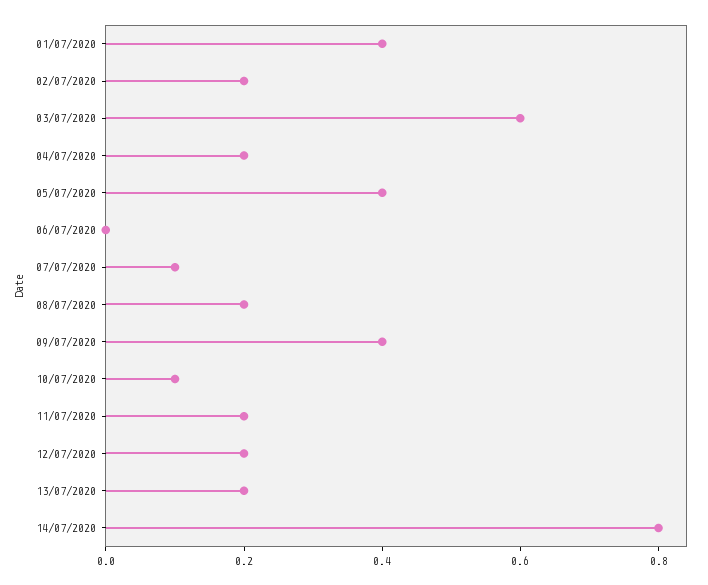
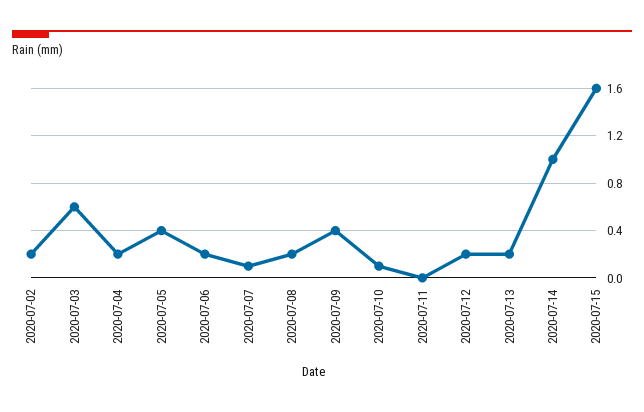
01/07/2020: 0.4 -> none
06/07/2020: 0 -> 0.2
11/07/2020: 0.2 -> 0
14/07/2020: 0.8 -> 1
2020-07-15: none -> 1.6

